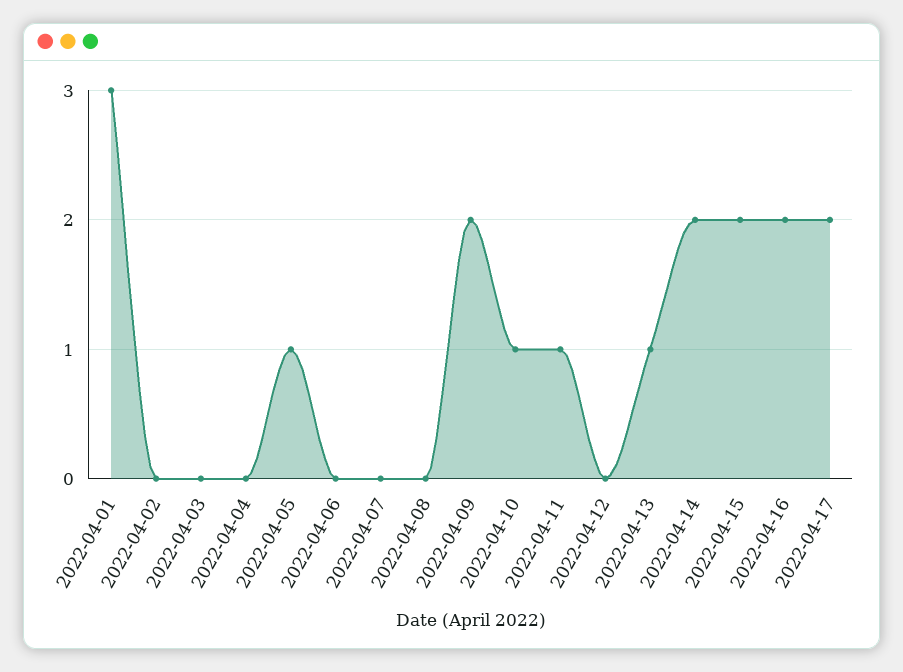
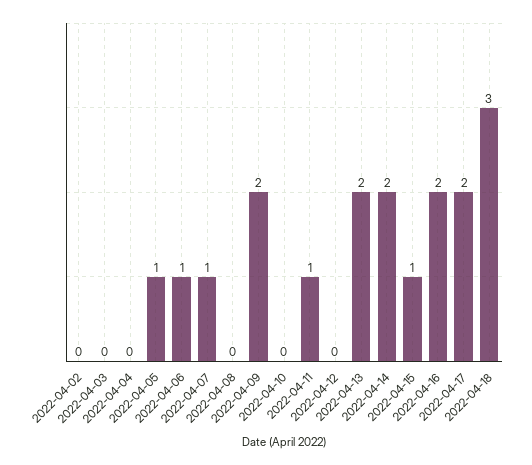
2022-04-01: 3 -> none
2022-04-06: 0 -> 1
2022-04-07: 0 -> 1
2022-04-10: 1 -> 0
2022-04-13: 1 -> 2
2022-04-15: 2 -> 1
2022-04-18: none -> 3

